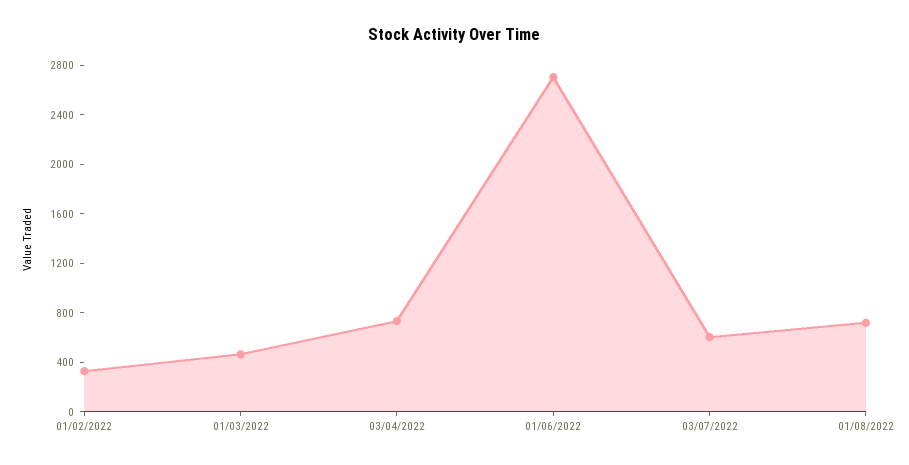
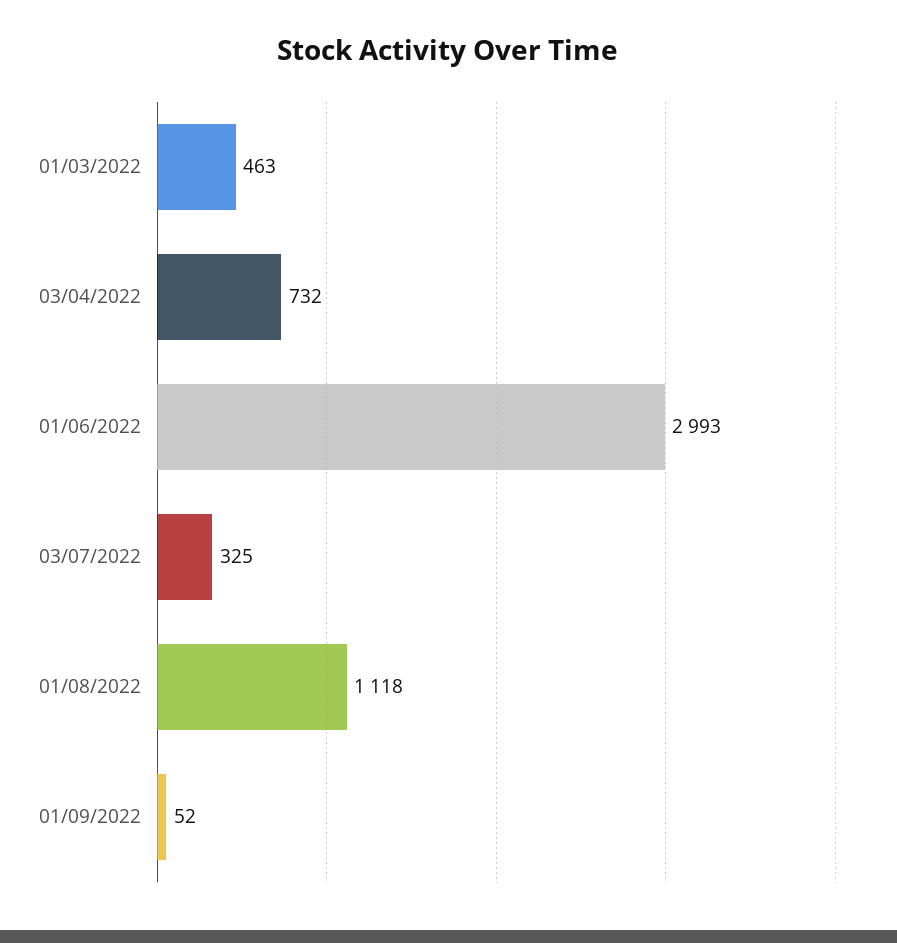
01/02/2022: 300 -> none
01/06/2022: 2700 -> 2993
03/07/2022: 600 -> 325
01/08/2022: 700 -> 1118
01/09/2022: none -> 52

